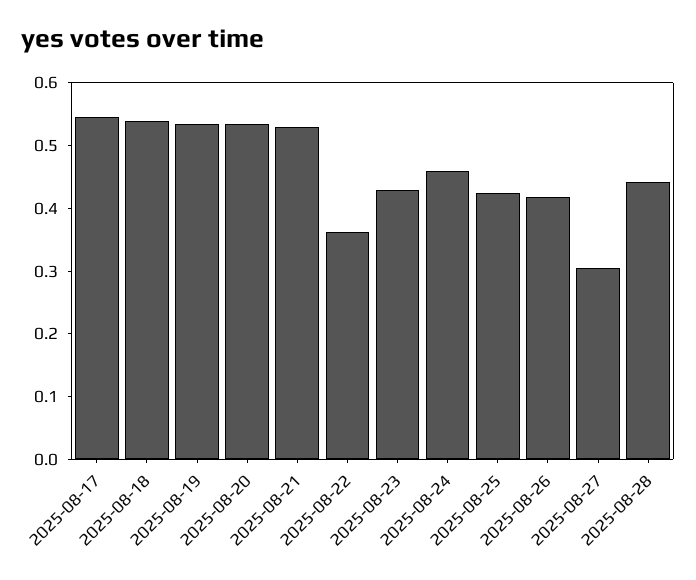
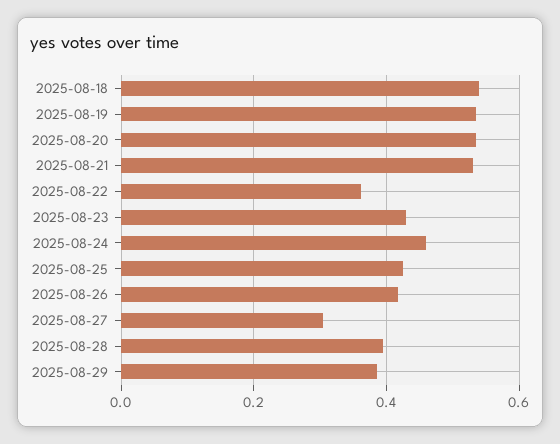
2025-08-17: 0.54 -> none
2025-08-28: 0.44 -> 0.4
2025-08-29: none -> 0.38

